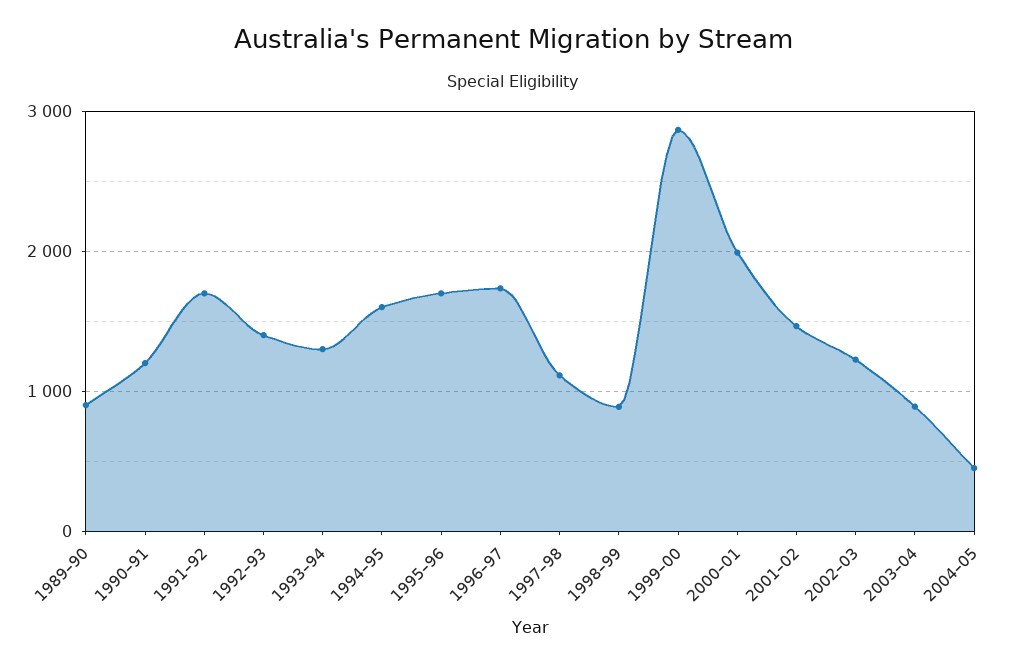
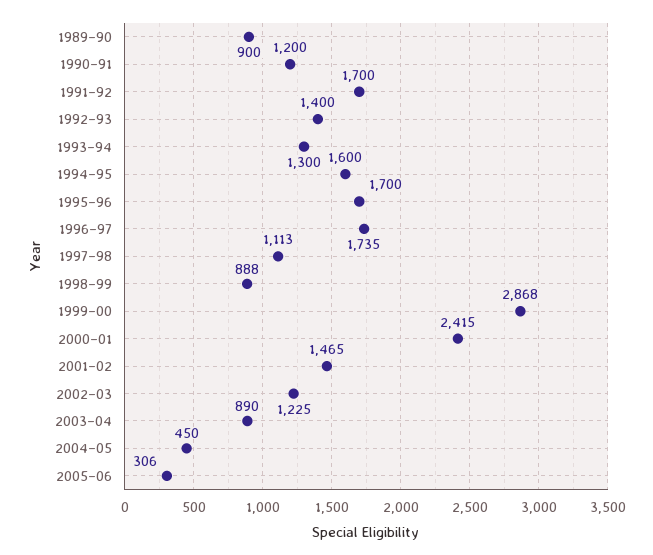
2000–01: 2000 -> 2415
2005–06: none -> 306

